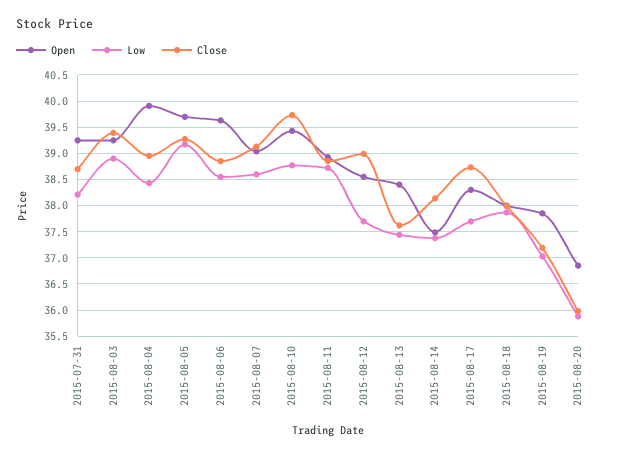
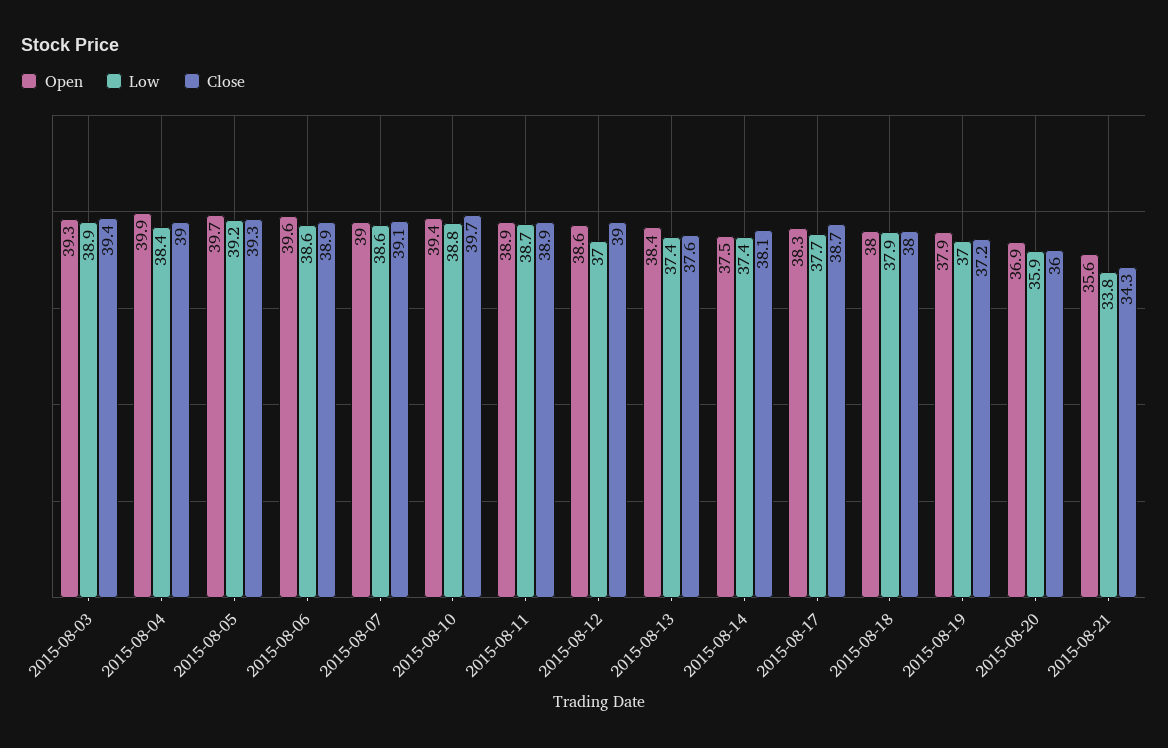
Open, 2015-07-31: 39.25 -> none
Low, 2015-07-31: 38.25 -> none
Close, 2015-07-31: 38.75 -> none
Low, 2015-08-12: 37.75 -> 37
Open, 2015-08-21: none -> 35.6
Low, 2015-08-21: none -> 33.8
Close, 2015-08-21: none -> 34.3

